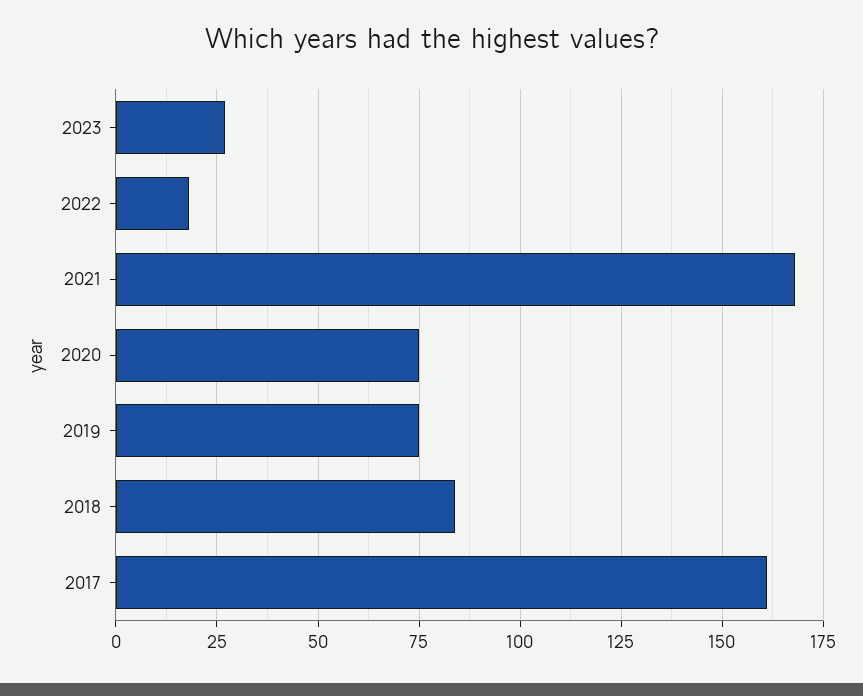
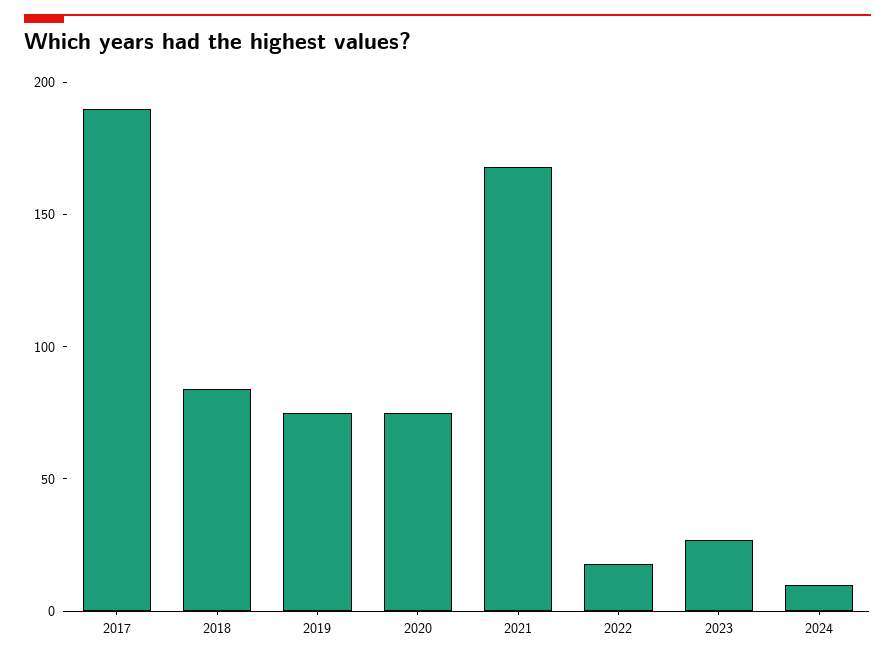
2017: 160 -> 190
2024: none -> 10

